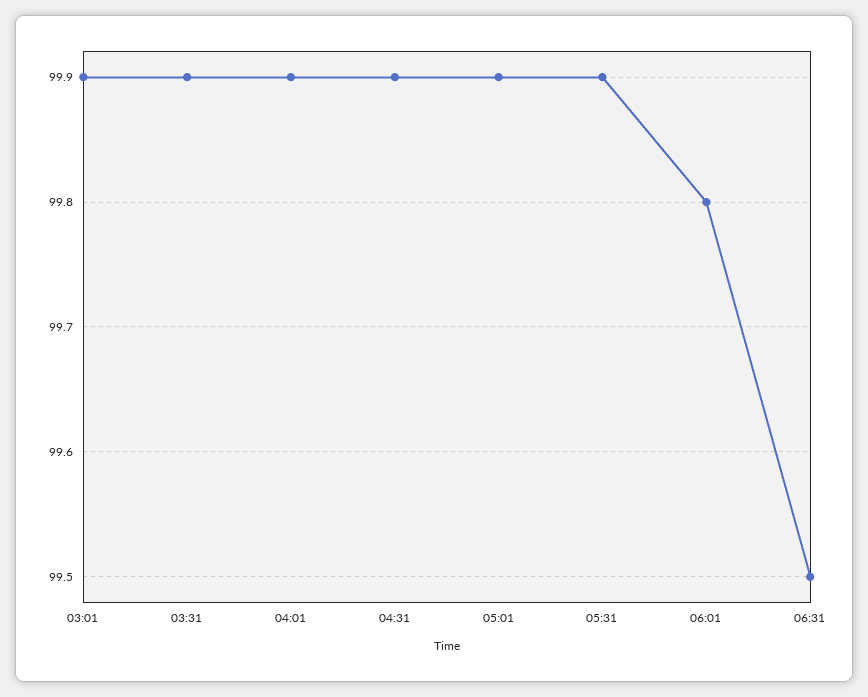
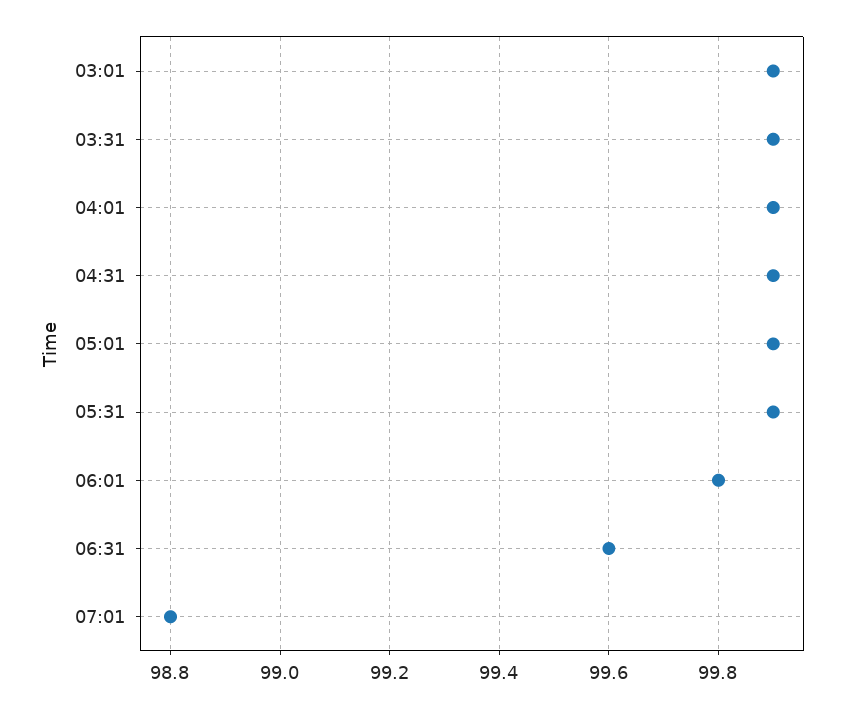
06:31: 99.5 -> 99.6
07:01: none -> 98.8

